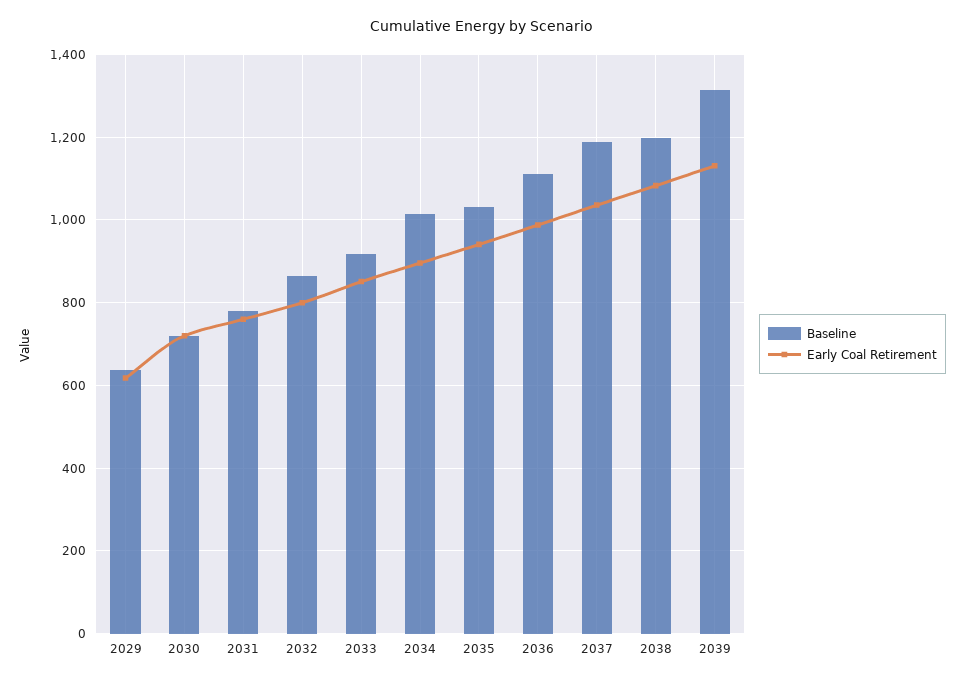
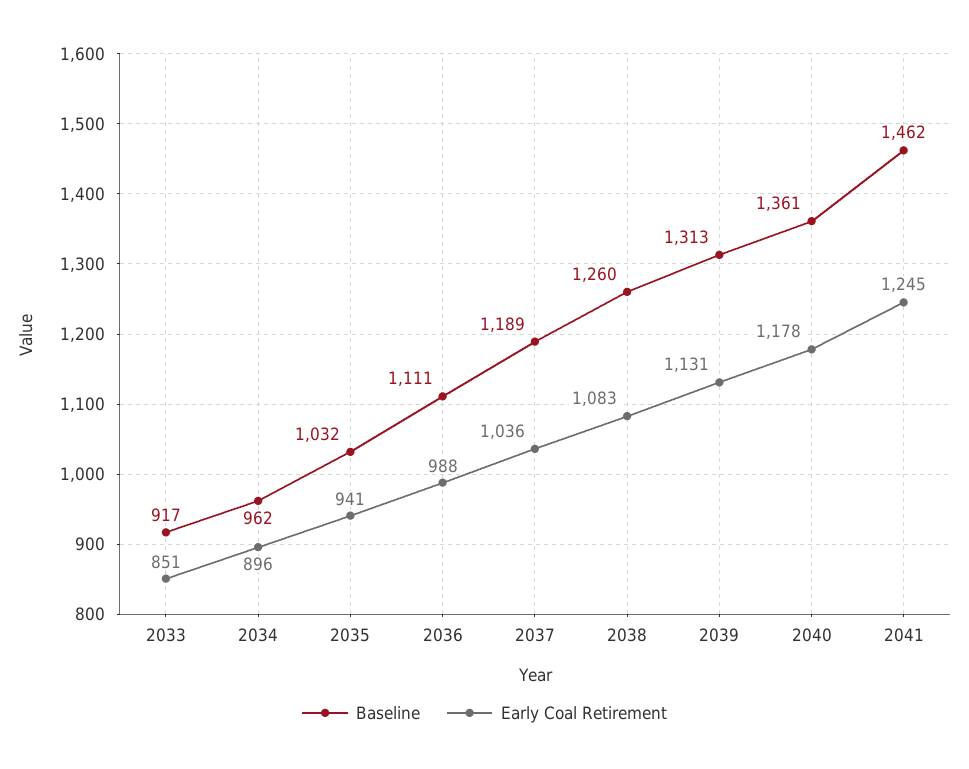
Baseline, 2029: 640 -> none
Early Coal Retirement, 2029: 620 -> none
Baseline, 2030: 720 -> none
Early Coal Retirement, 2030: 720 -> none
Baseline, 2031: 780 -> none
Early Coal Retirement, 2031: 760 -> none
Baseline, 2032: 860 -> none
Early Coal Retirement, 2032: 800 -> none
Baseline, 2034: 1020 -> 962
Baseline, 2038: 1200 -> 1260
Baseline, 2040: none -> 1361
Early Coal Retirement, 2040: none -> 1178
Baseline, 2041: none -> 1462
Early Coal Retirement, 2041: none -> 1245

